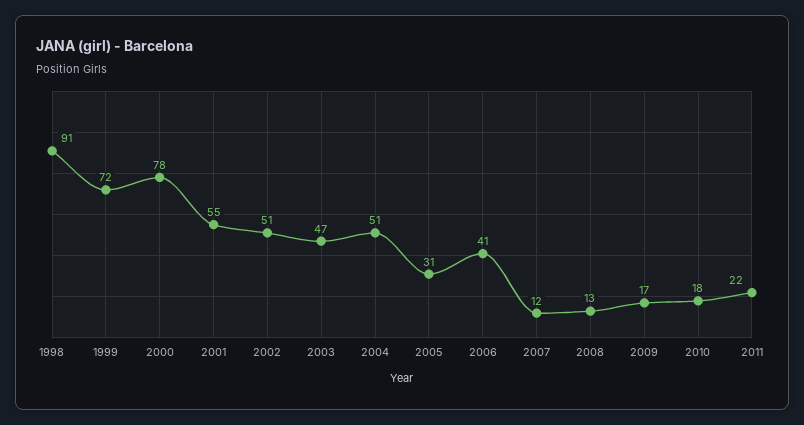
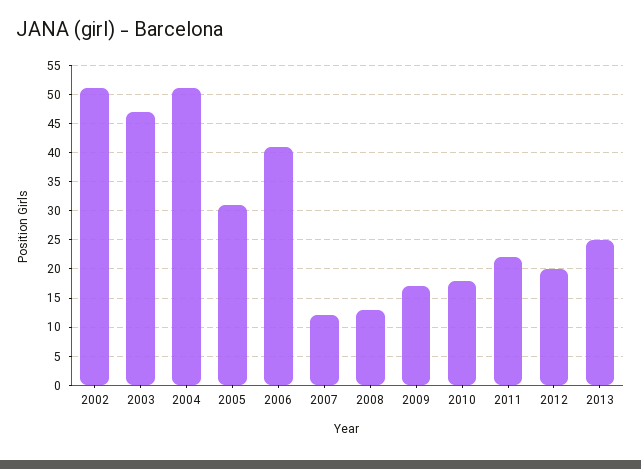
1998: 91 -> none
1999: 72 -> none
2000: 78 -> none
2001: 55 -> none
2012: none -> 20
2013: none -> 25

